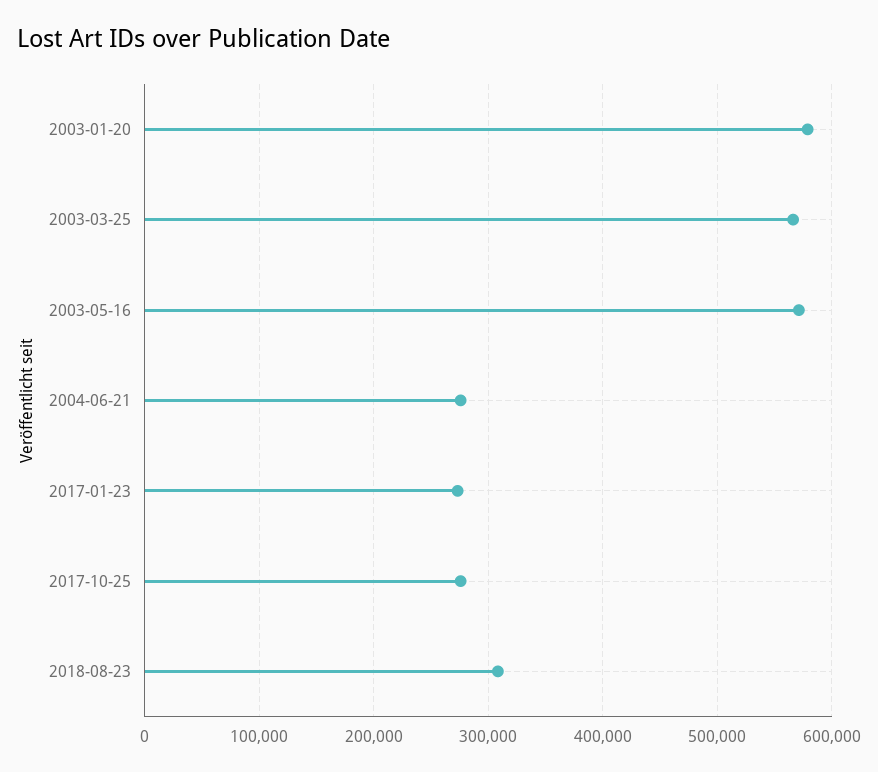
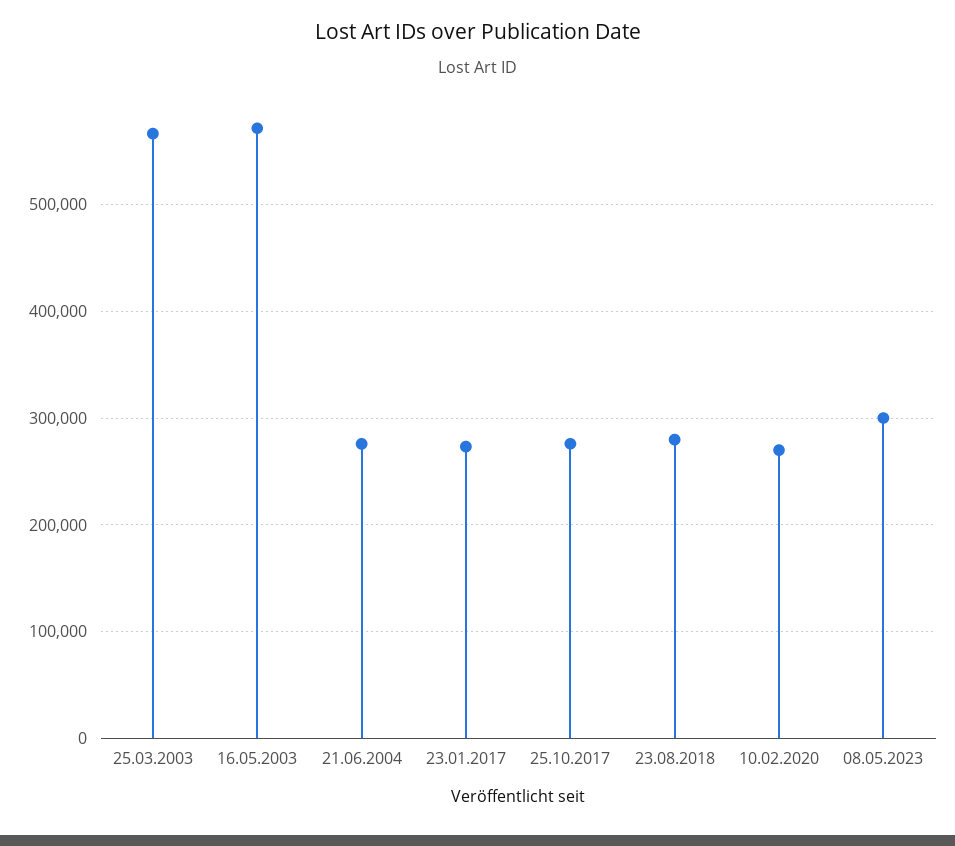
2003-01-20: 580000 -> none
2018-08-23: 310000 -> 280000
10.02.2020: none -> 270000
08.05.2023: none -> 300000

